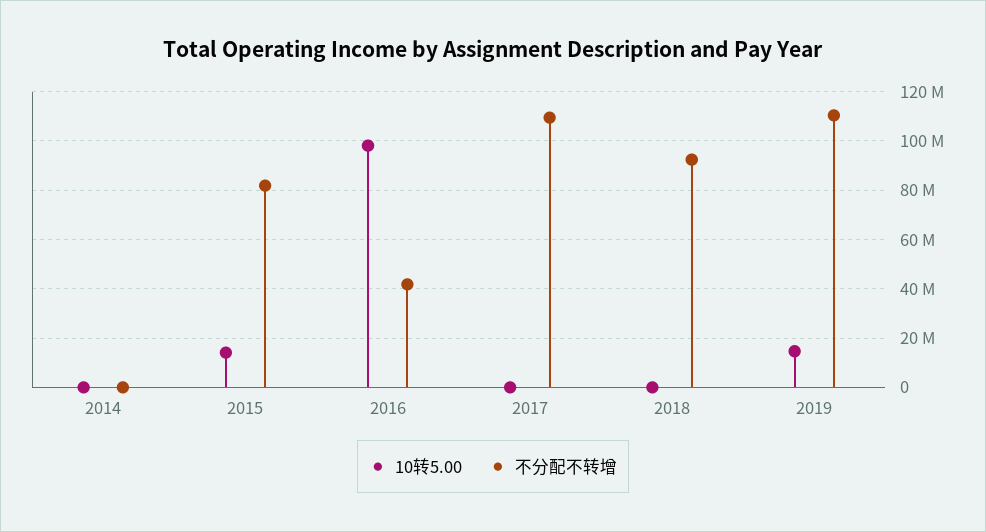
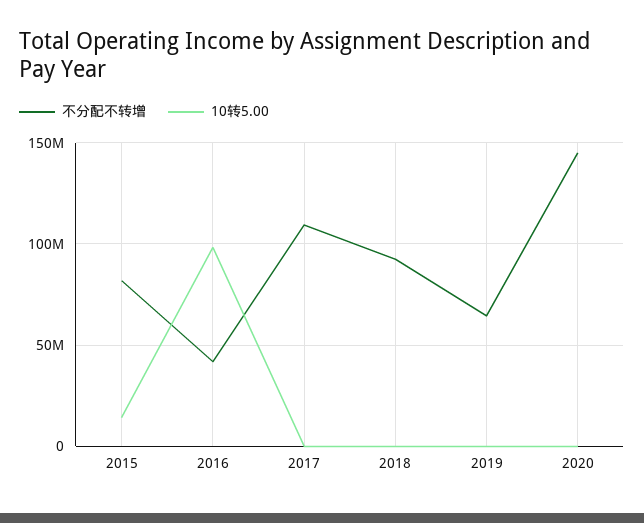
10转5.00, 2014: 0 -> none
不分配不转增, 2014: 0 -> none
10转5.00, 2019: 15000000 -> 0
不分配不转增, 2019: 110000000 -> 65000000
不分配不转增, 2020: none -> 145000000
10转5.00, 2020: none -> 0

